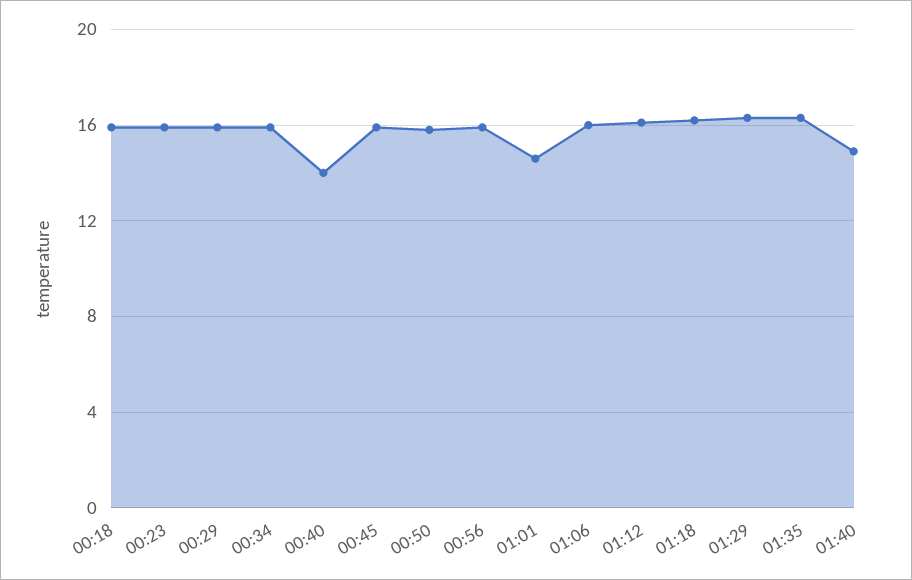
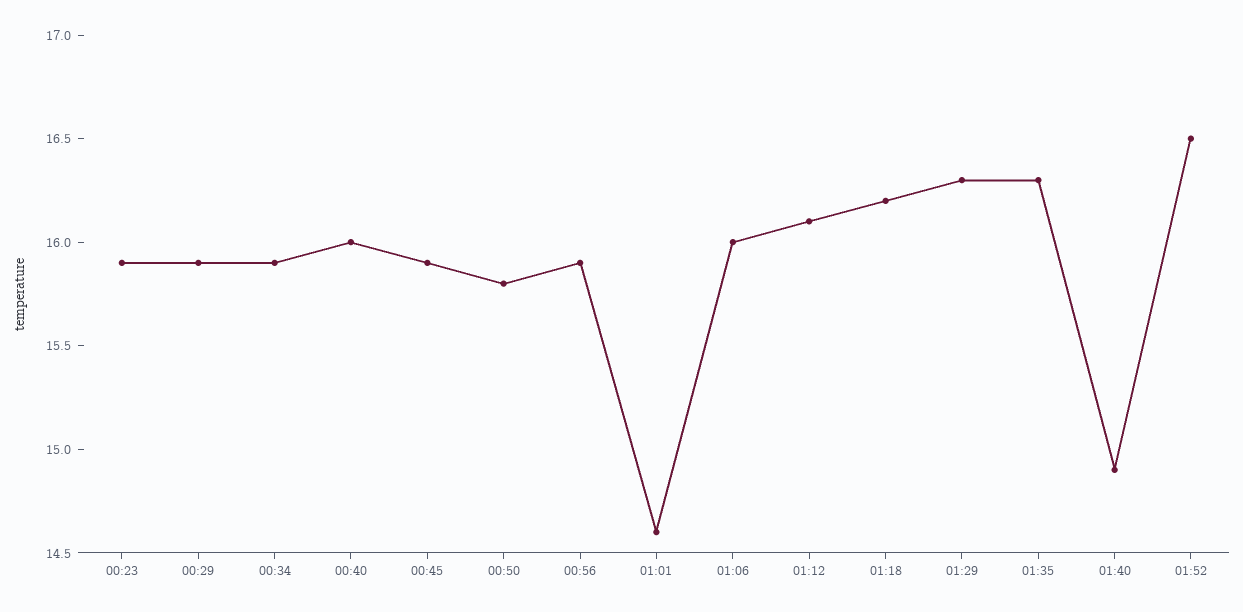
00:18: 16 -> none
00:40: 14 -> 16
01:52: none -> 16.5

